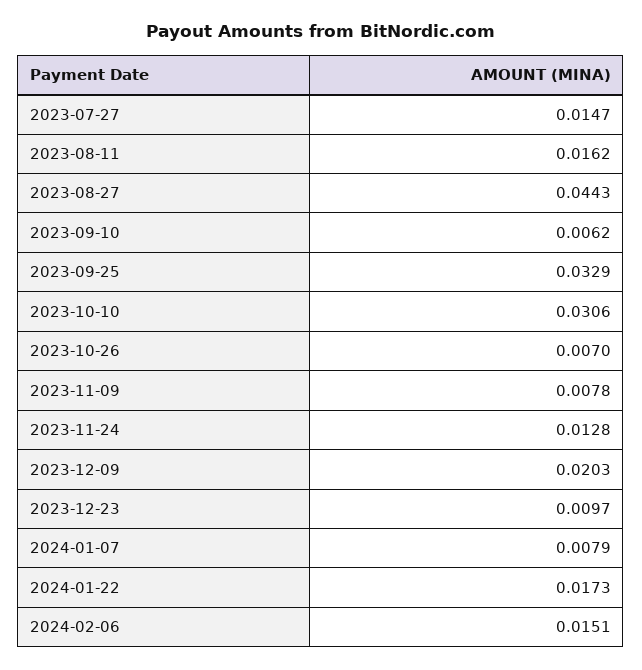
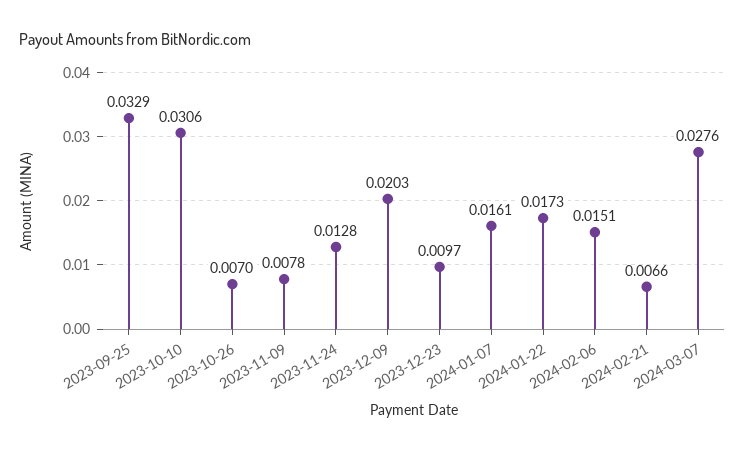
2023-07-27: 0.0147 -> none
2023-08-11: 0.0162 -> none
2023-08-27: 0.0443 -> none
2023-09-10: 0.0062 -> none
2024-01-07: 0.0079 -> 0.0161
2024-02-21: none -> 0.0066
2024-03-07: none -> 0.0276

